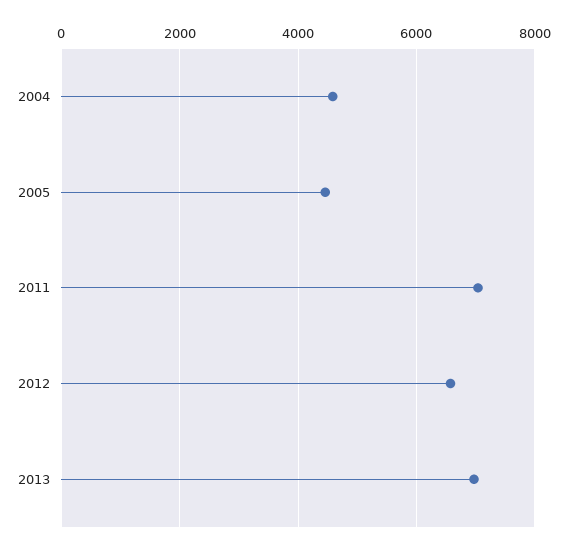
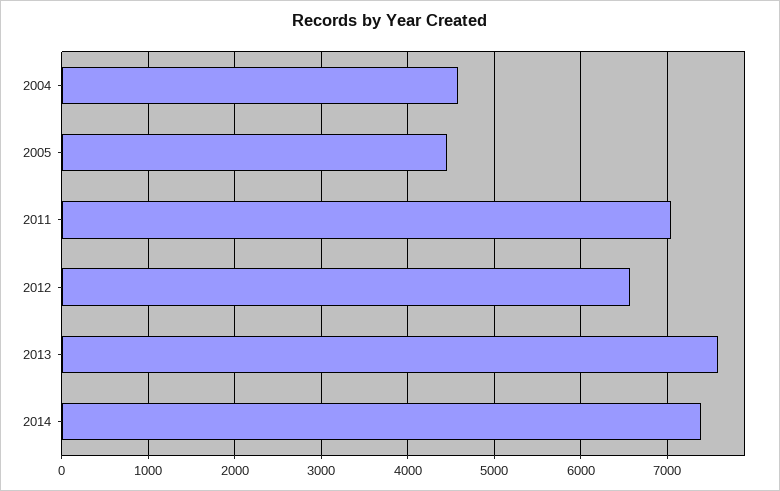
2013: 7000 -> 7600
2014: none -> 7400

